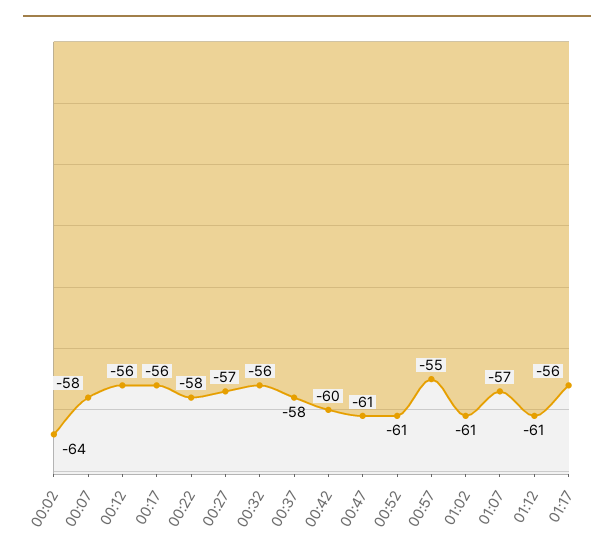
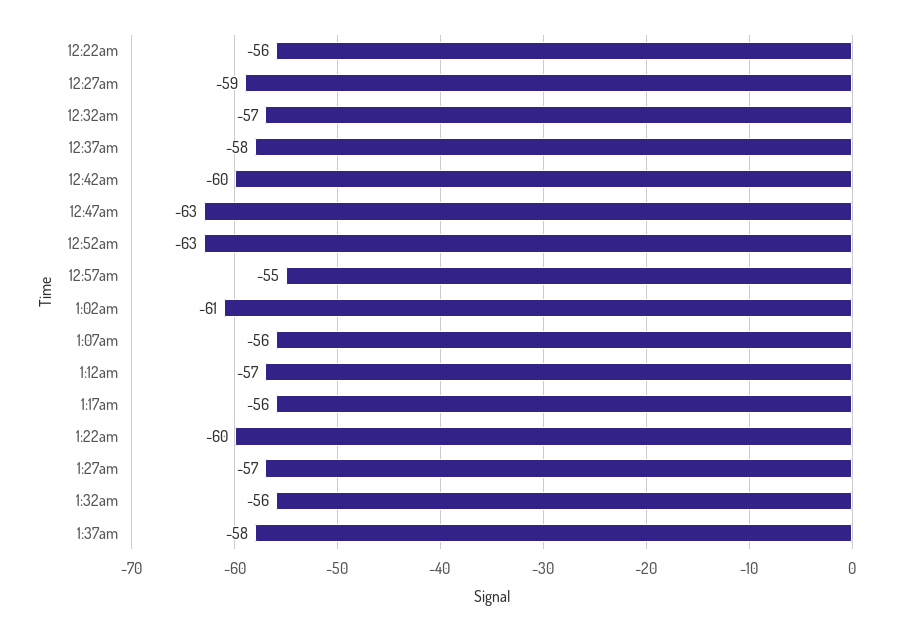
00:02: -64 -> none
00:07: -58 -> none
00:12: -56 -> none
00:17: -56 -> none
00:22: -58 -> -56
00:27: -57 -> -59
00:32: -56 -> -57
00:47: -61 -> -63
00:52: -61 -> -63
01:07: -57 -> -56
01:12: -61 -> -57
1:22am: none -> -60
1:27am: none -> -57
1:32am: none -> -56
1:37am: none -> -58

